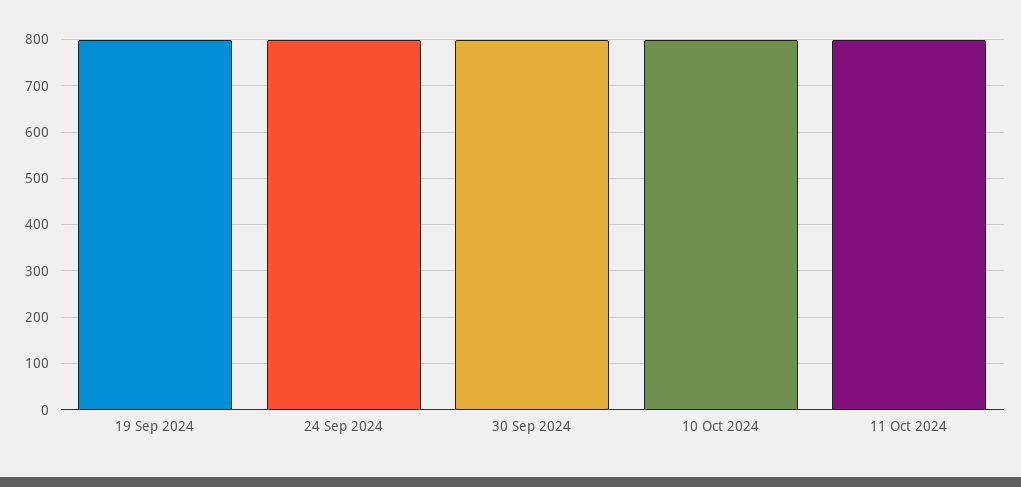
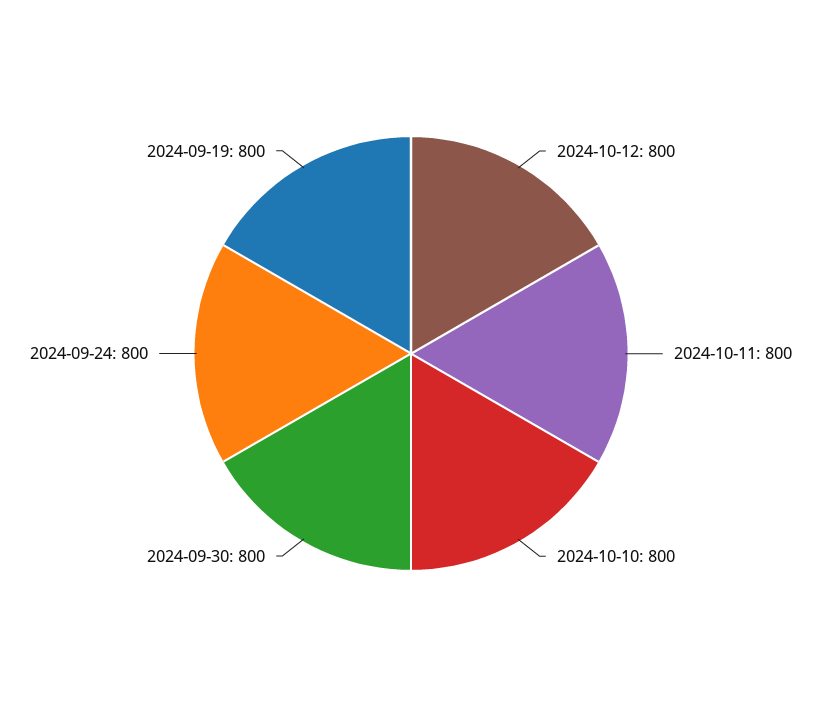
2024-10-12: none -> 800

